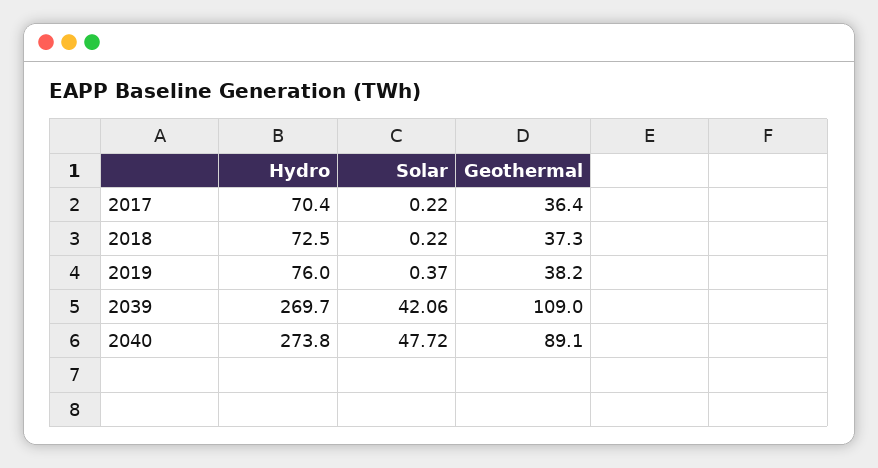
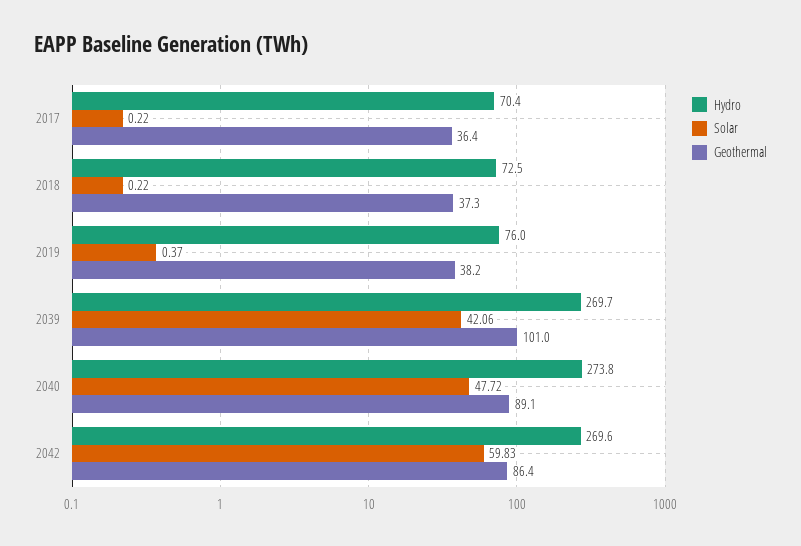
Geothermal, 2039: 109 -> 101
Hydro, 2042: none -> 269.6
Solar, 2042: none -> 59.83
Geothermal, 2042: none -> 86.4

